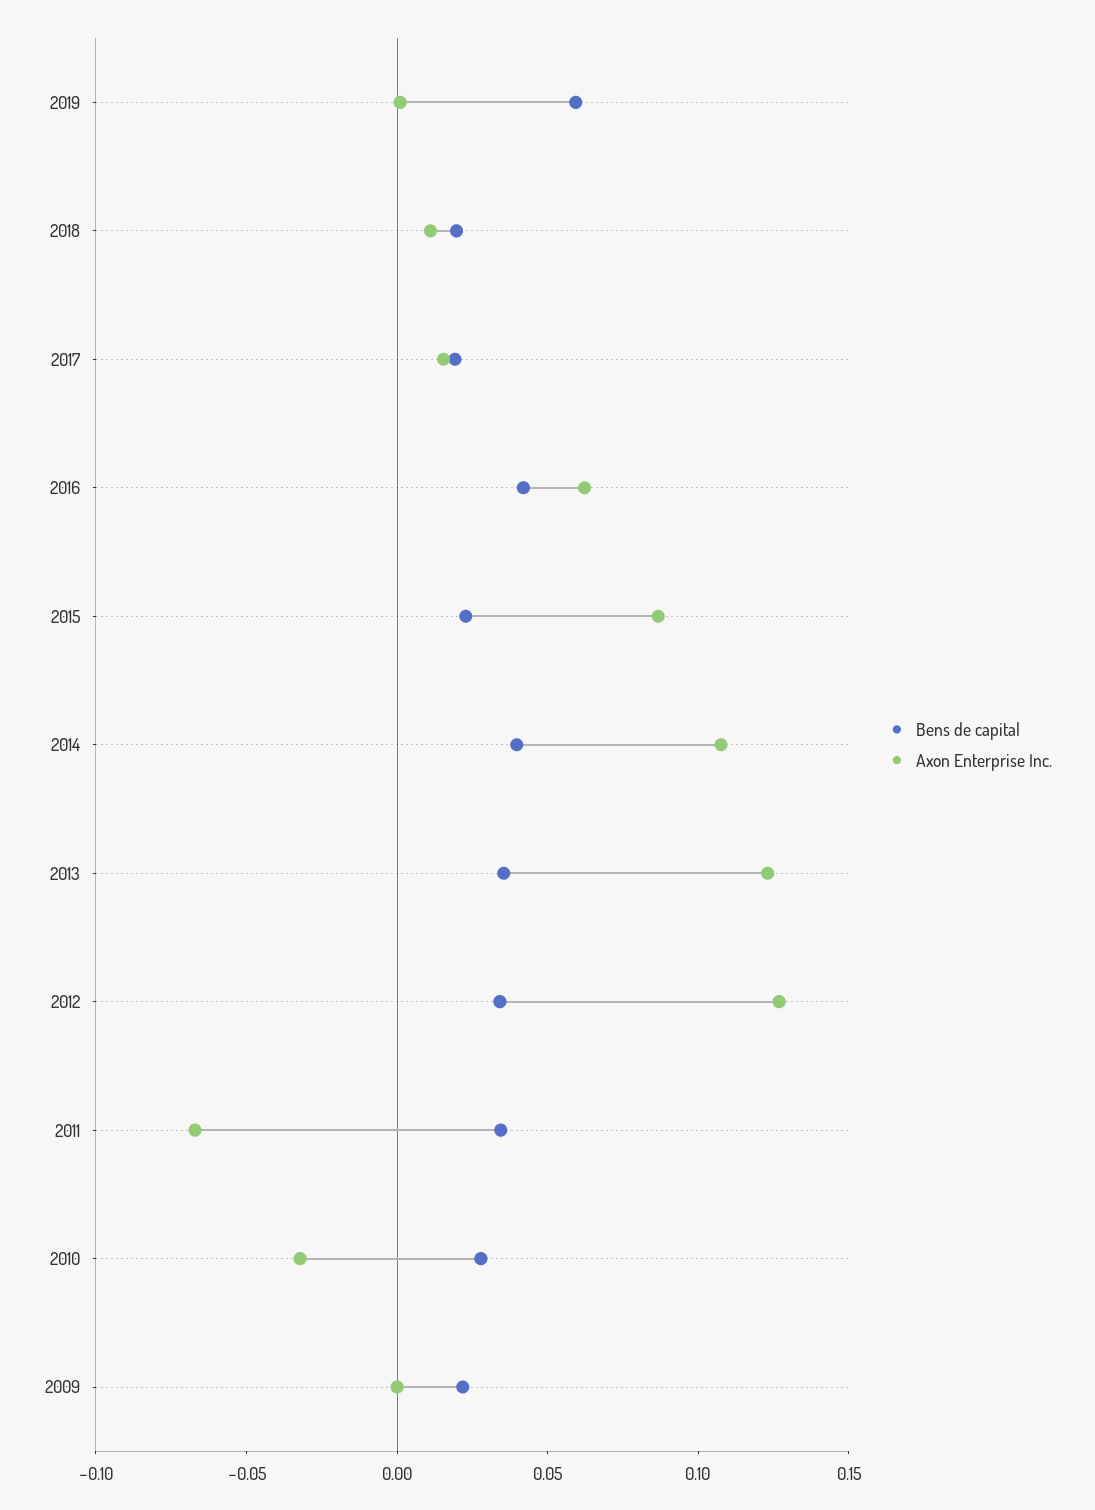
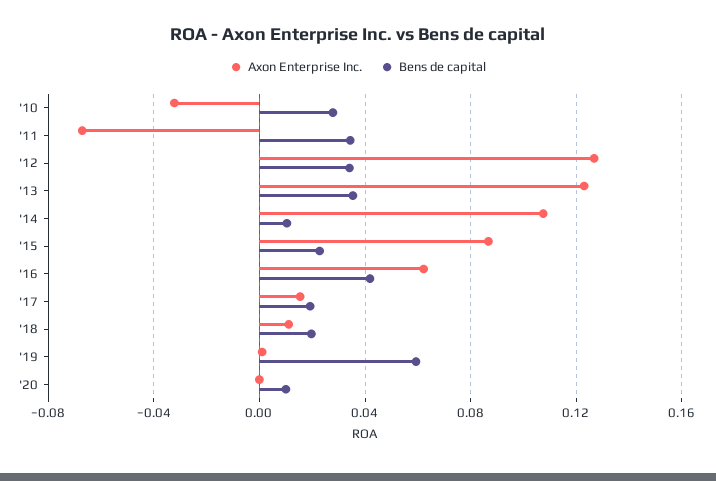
Bens de capital, 2014: 0.04 -> 0.01
Bens de capital, 2009: 0.02 -> none
Axon Enterprise Inc., 2009: 0 -> none
Axon Enterprise Inc., '20: none -> 0
Bens de capital, '20: none -> 0.01

